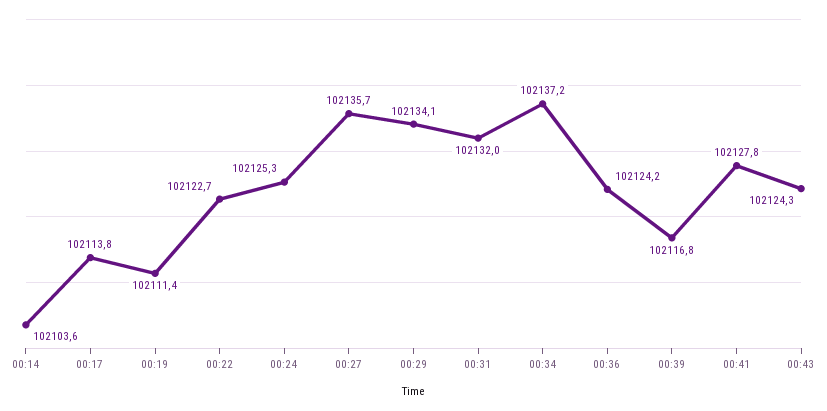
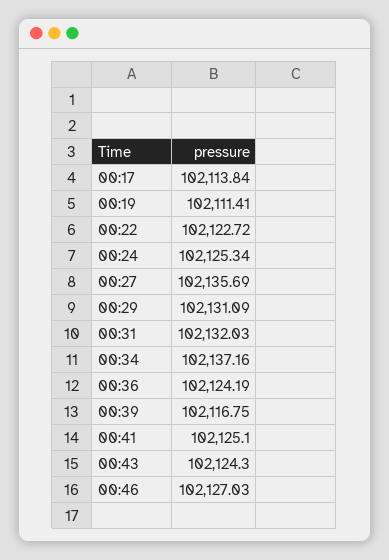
00:14: 102103.6 -> none
00:29: 102134.1 -> 102131.09
00:41: 102127.8 -> 102125.1
00:46: none -> 102127.03

